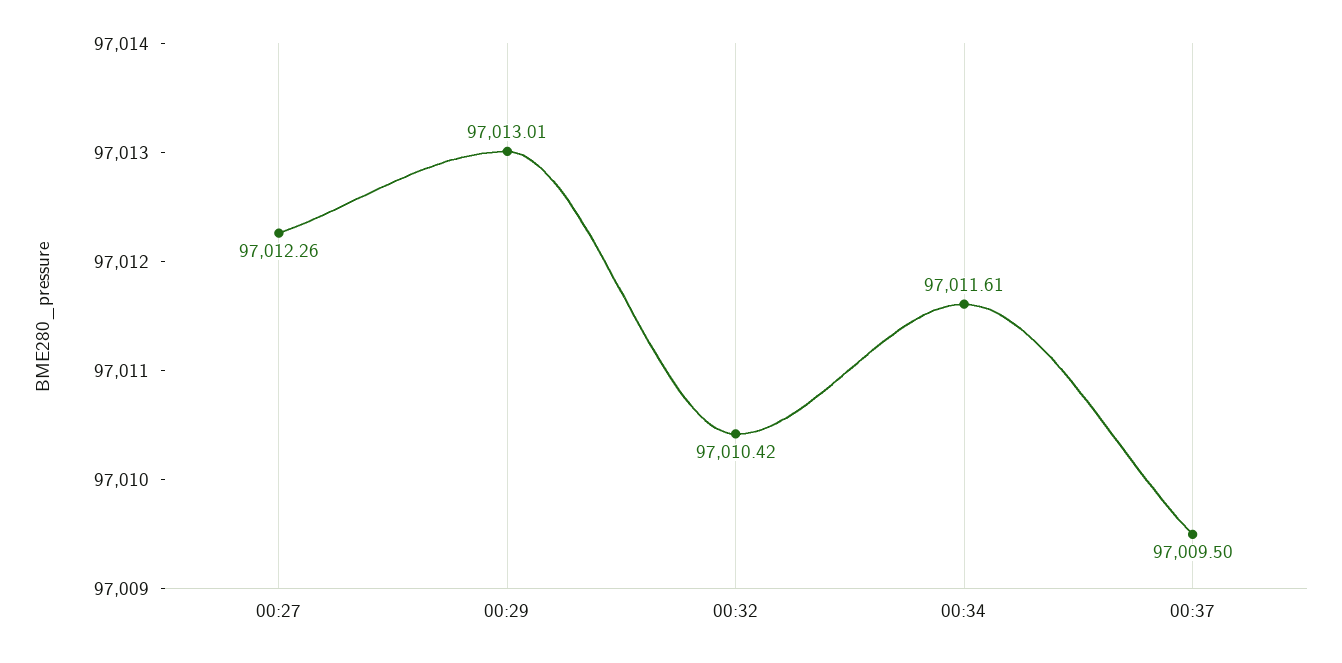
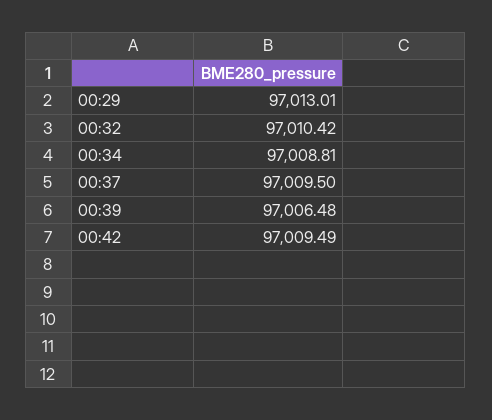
00:27: 97012.26 -> none
00:34: 97011.61 -> 97008.81
00:39: none -> 97006.48
00:42: none -> 97009.49

